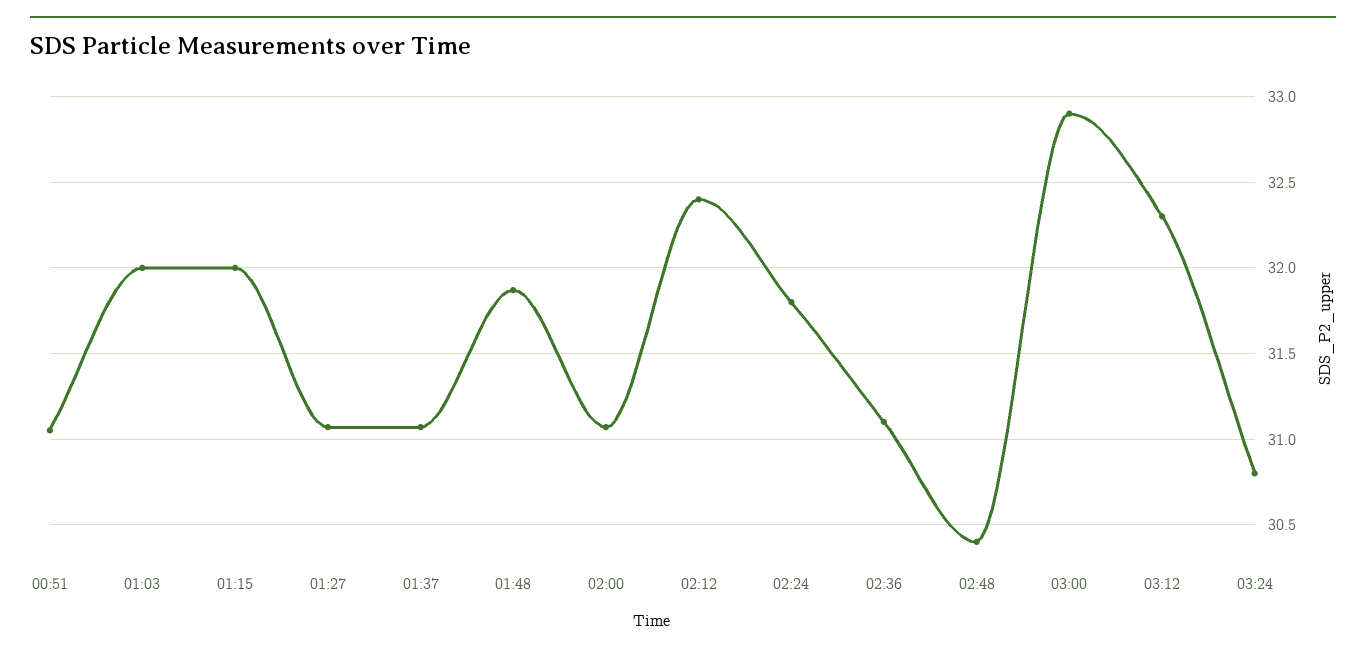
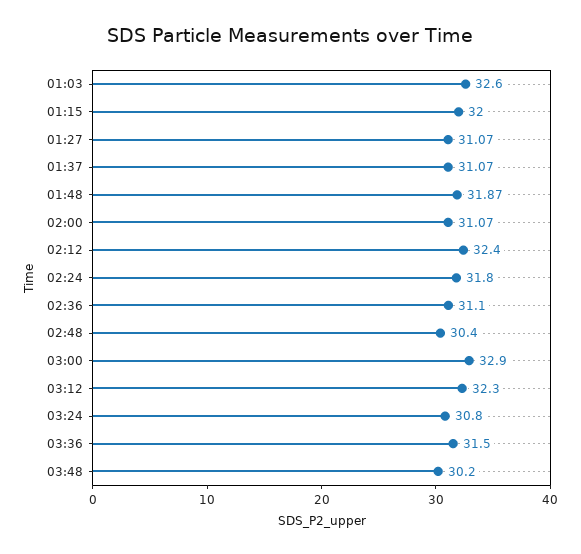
00:51: 31.05 -> none
01:03: 32 -> 32.6
03:36: none -> 31.5
03:48: none -> 30.2

